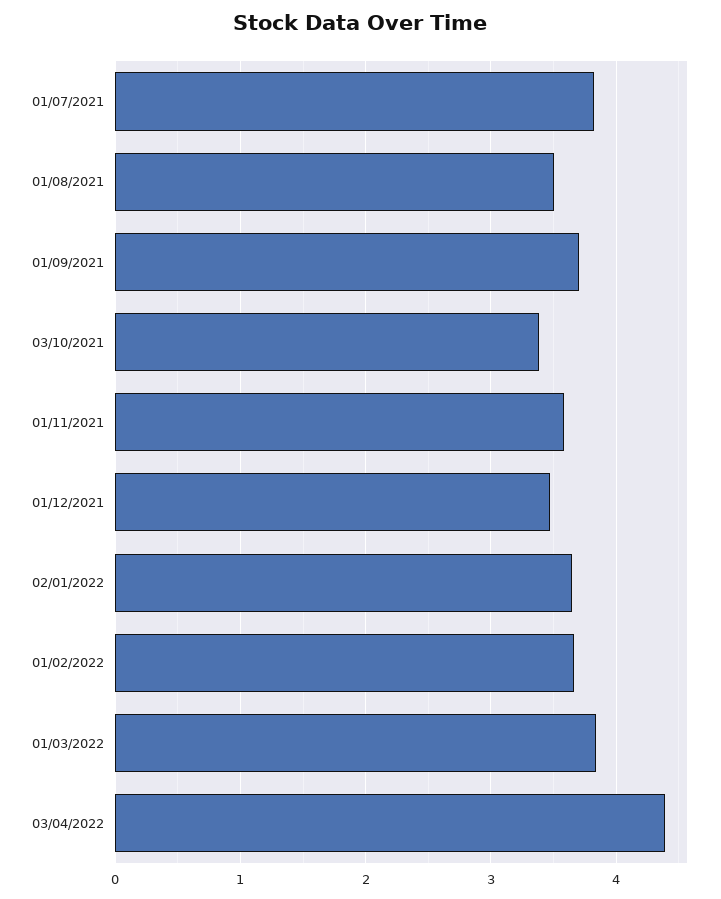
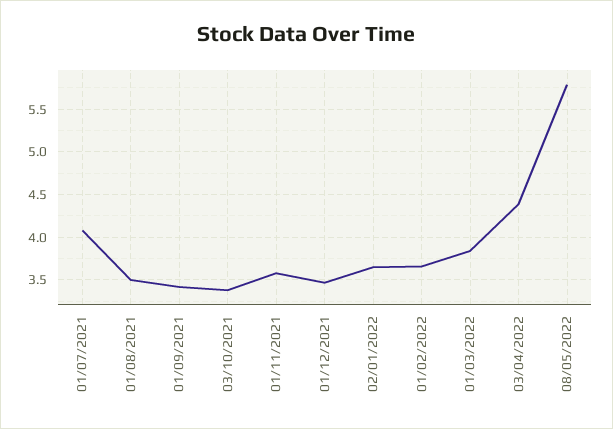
01/07/2021: 3.8 -> 4.1
01/09/2021: 3.7 -> 3.4
08/05/2022: none -> 5.8

